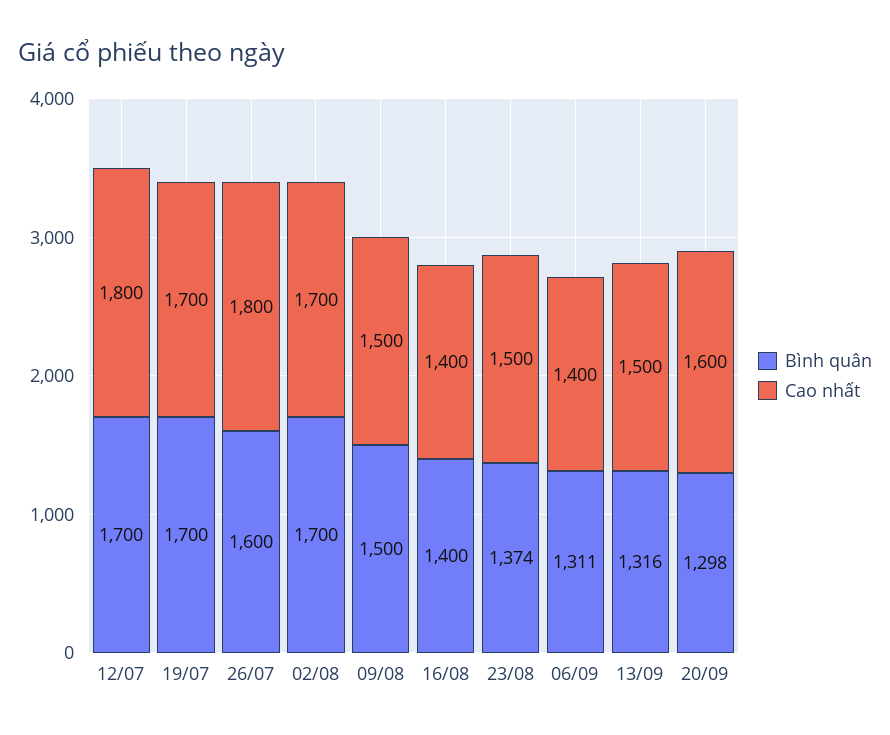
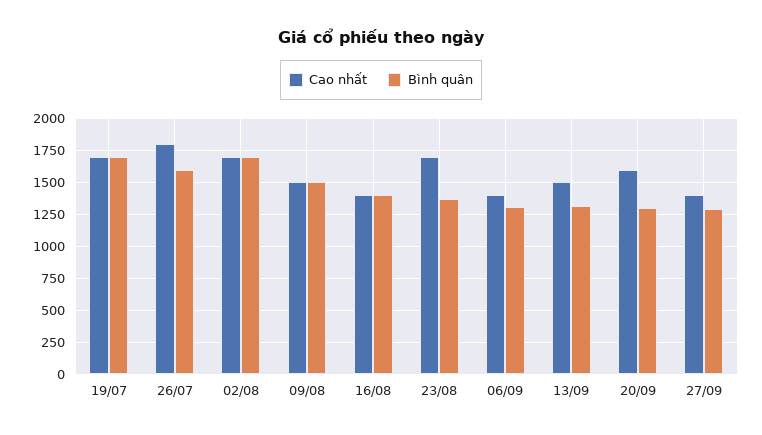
Bình quân, 12/07: 1700 -> none
Cao nhất, 12/07: 1800 -> none
Cao nhất, 23/08: 1500 -> 1700
Cao nhất, 27/09: none -> 1400
Bình quân, 27/09: none -> 1300

